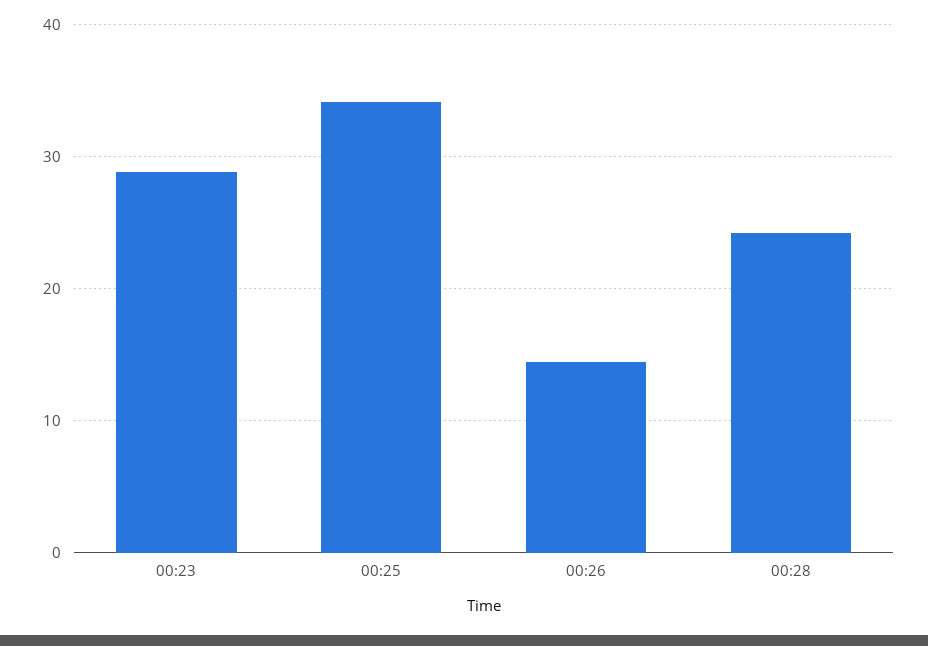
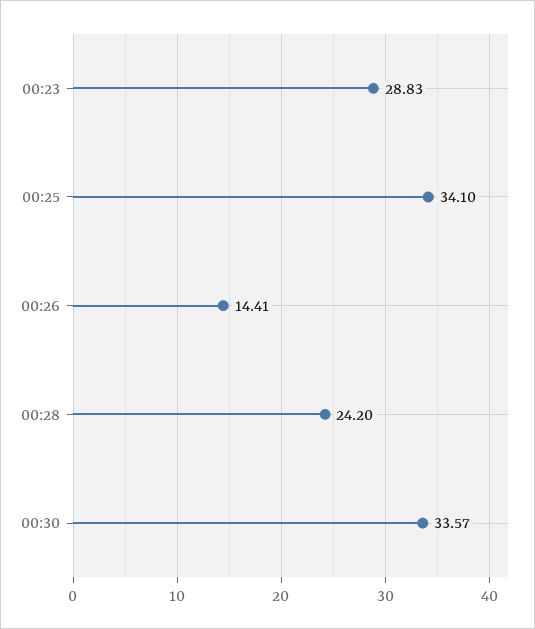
00:30: none -> 33.57

